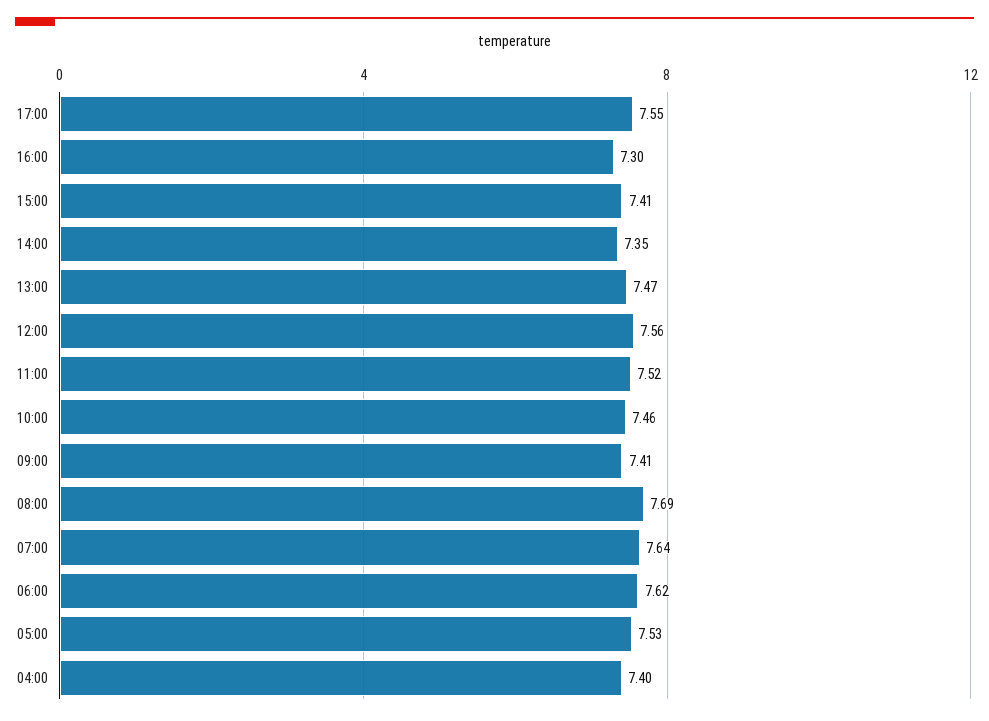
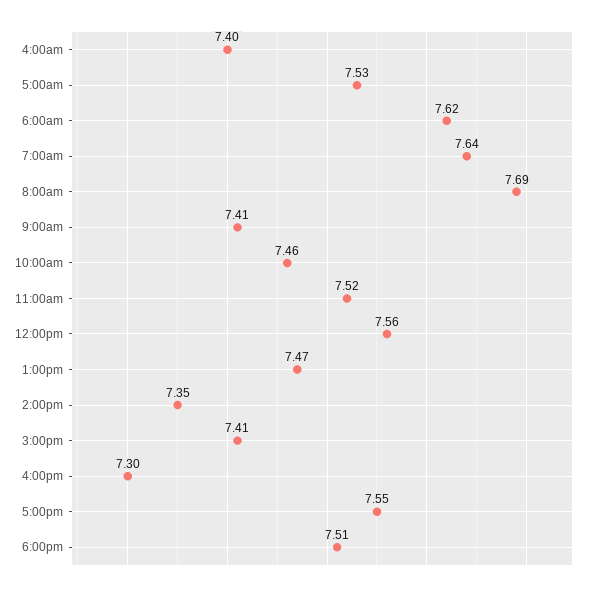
6:00pm: none -> 7.51

